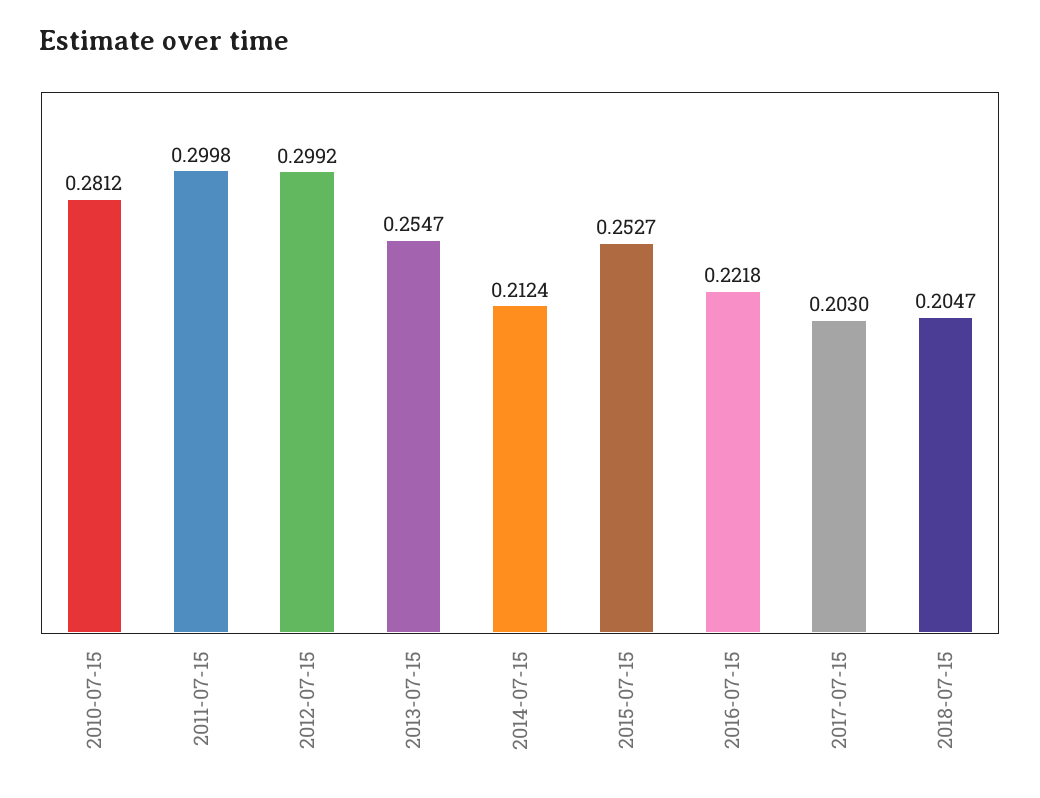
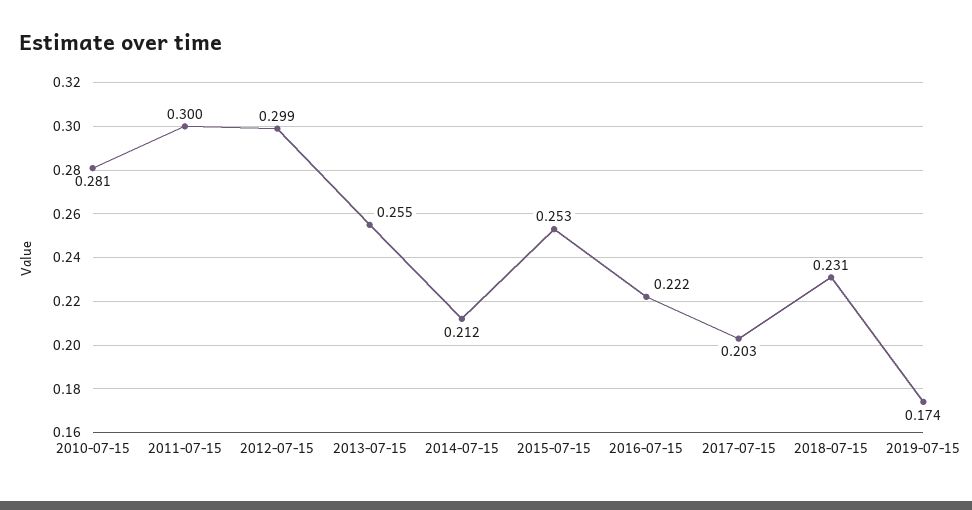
2018-07-15: 0.2047 -> 0.231
2019-07-15: none -> 0.174

